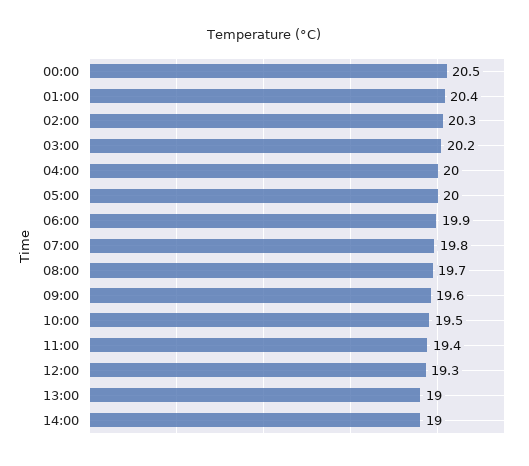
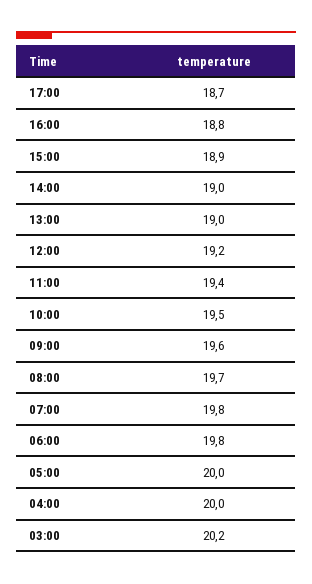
00:00: 20.5 -> none
01:00: 20.4 -> none
02:00: 20.3 -> none
06:00: 19.9 -> 19.8
12:00: 19.3 -> 19.2
17:00: none -> 18.7
16:00: none -> 18.8
15:00: none -> 18.9

